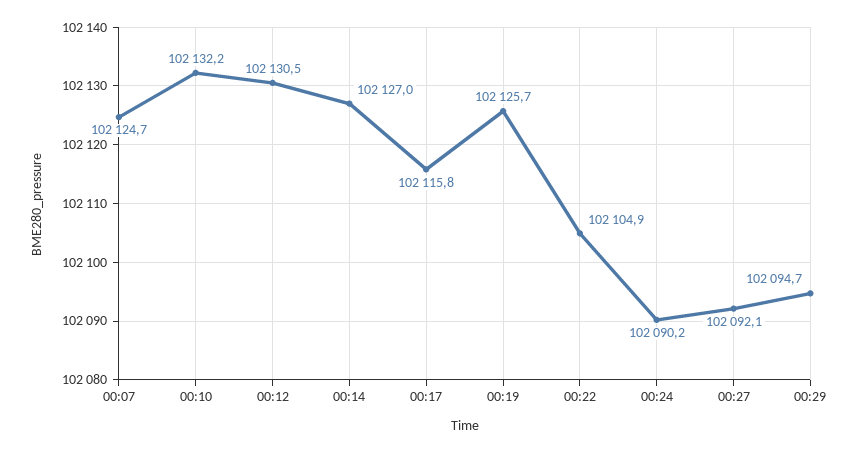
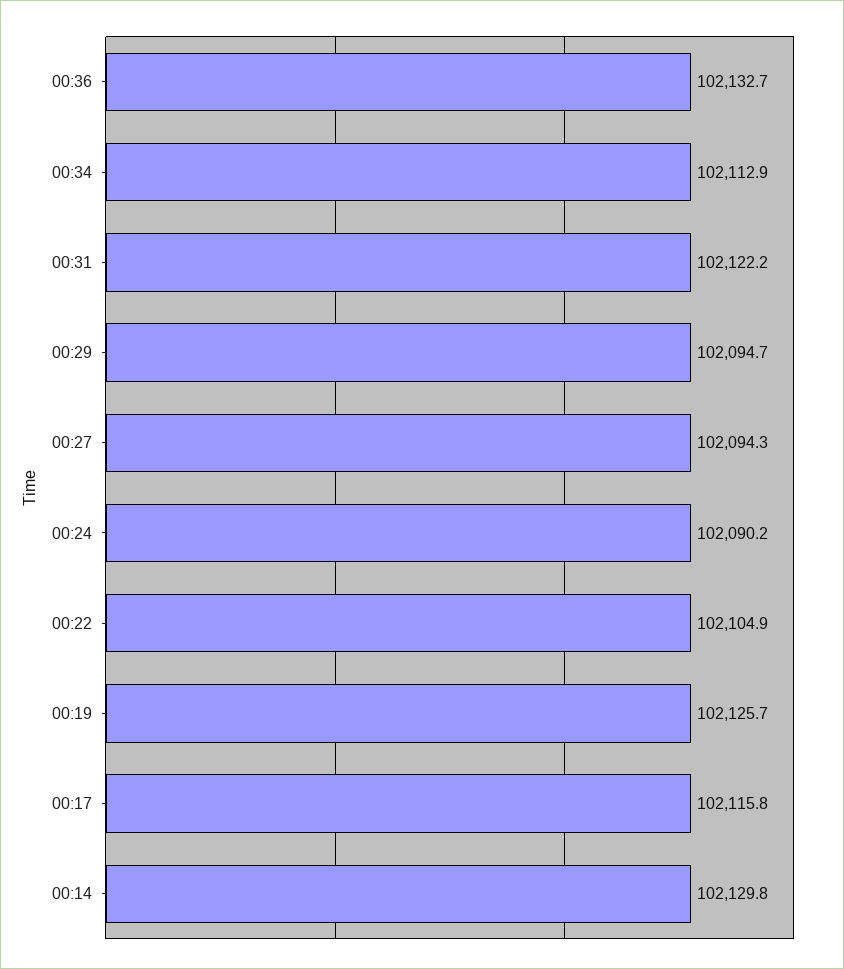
00:07: 102124.7 -> none
00:10: 102132.2 -> none
00:12: 102130.5 -> none
00:14: 102127 -> 102129.8
00:27: 102092.1 -> 102094.3
00:36: none -> 102132.7
00:34: none -> 102112.9
00:31: none -> 102122.2

